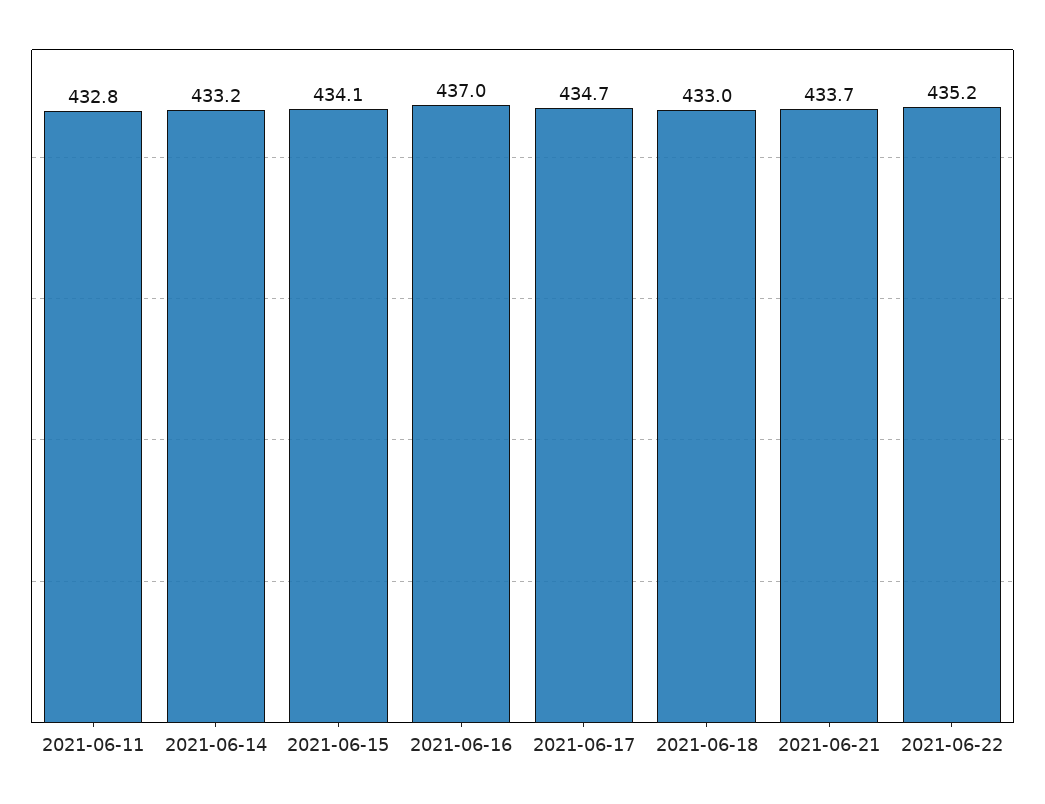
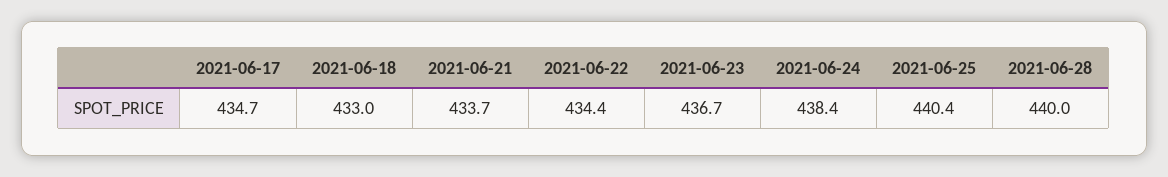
2021-06-11: 432.8 -> none
2021-06-14: 433.2 -> none
2021-06-15: 434.1 -> none
2021-06-16: 437 -> none
2021-06-22: 435.2 -> 434.4
2021-06-23: none -> 436.7
2021-06-24: none -> 438.4
2021-06-25: none -> 440.4
2021-06-28: none -> 440

